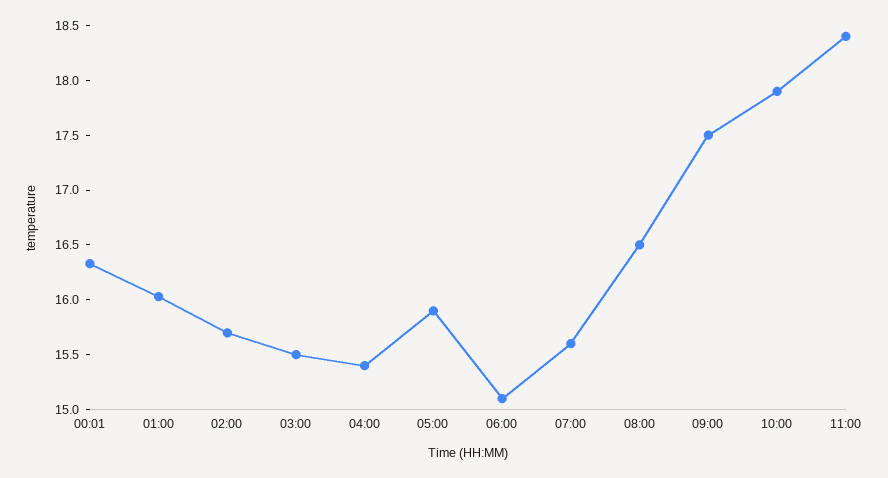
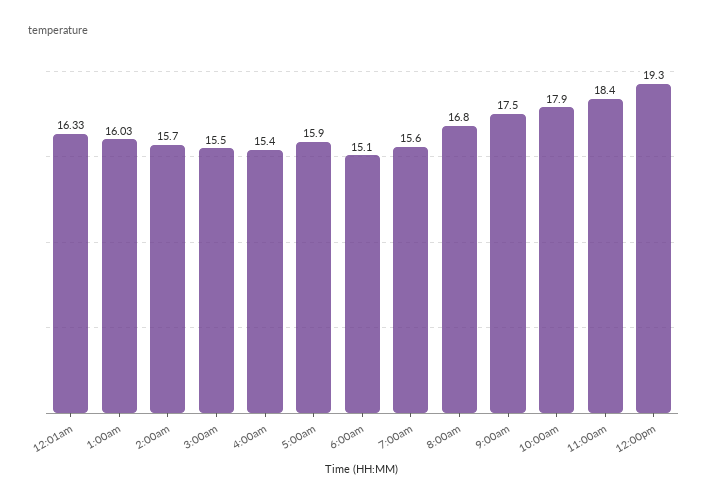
08:00: 16.5 -> 16.8
12:00pm: none -> 19.3

